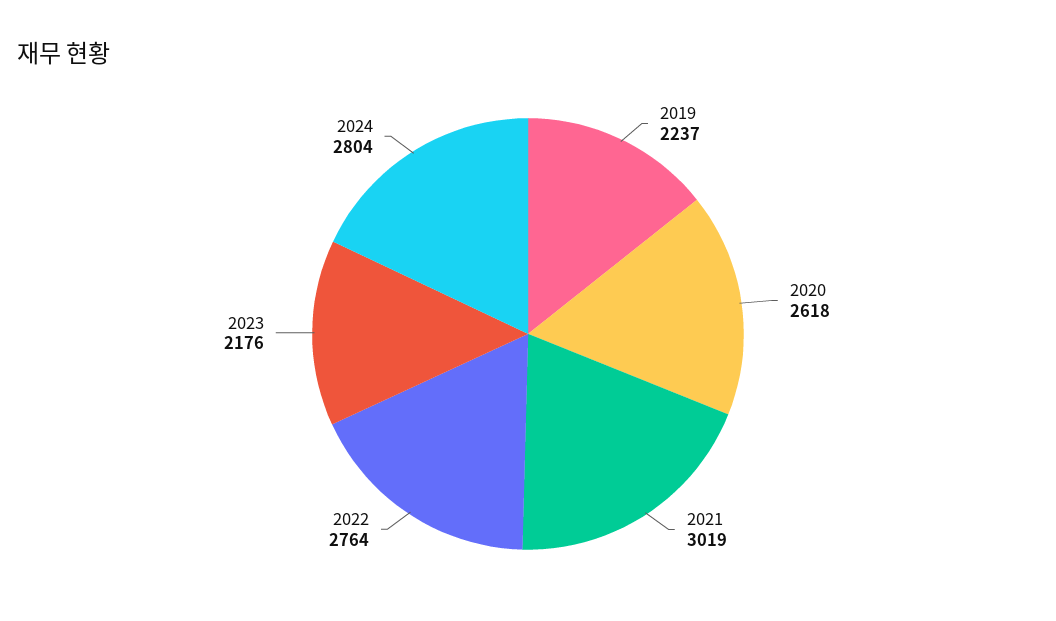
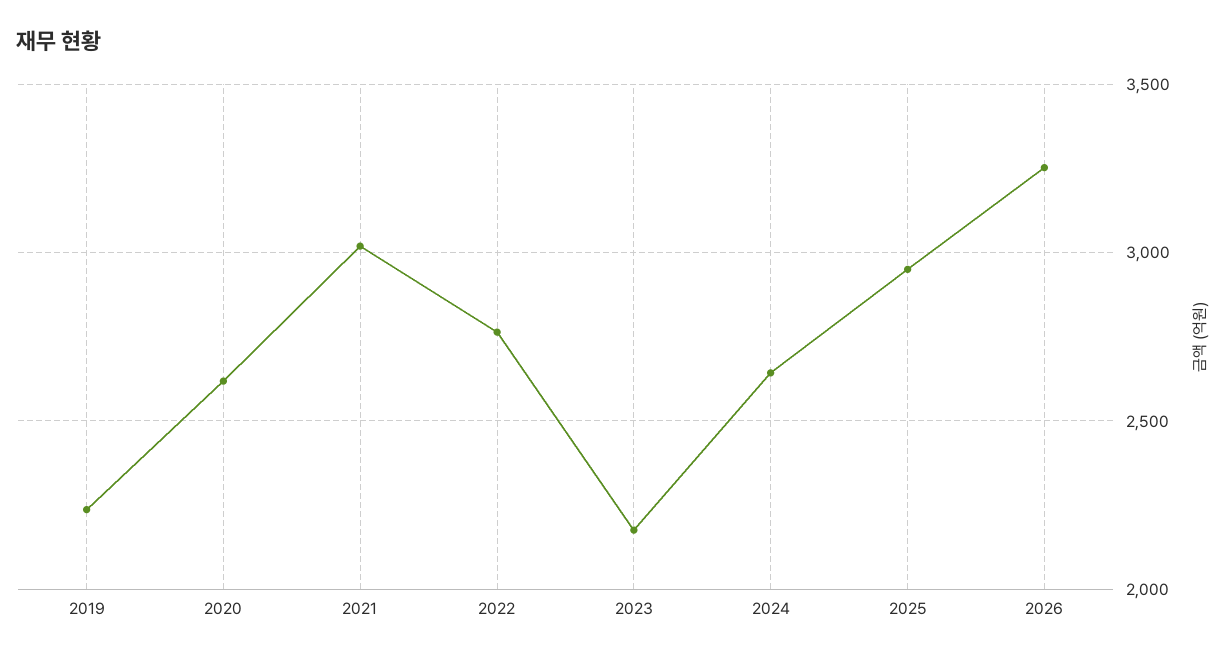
2024: 2804 -> 2650
2025: none -> 2950
2026: none -> 3250

